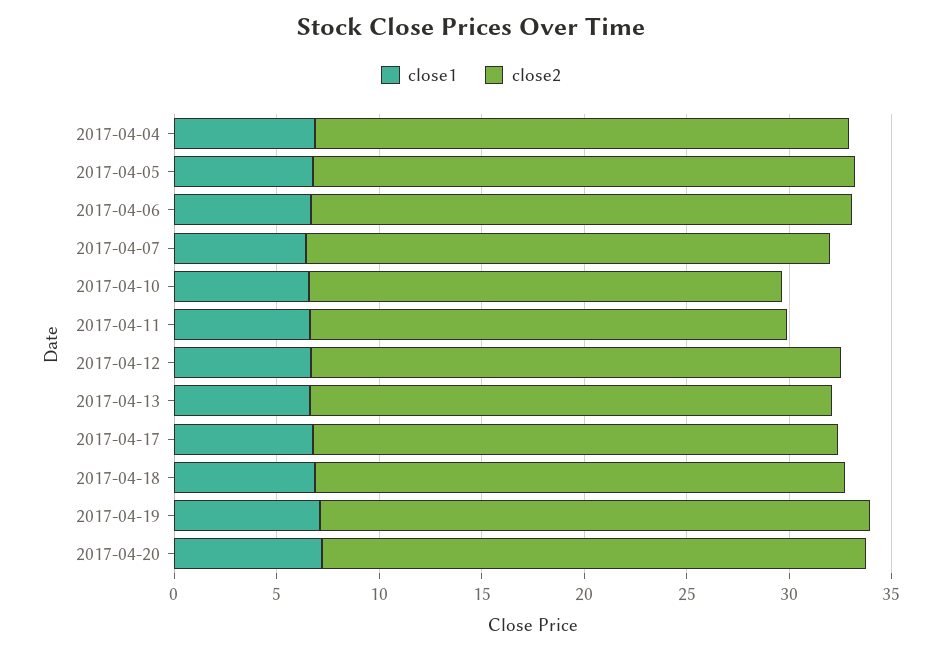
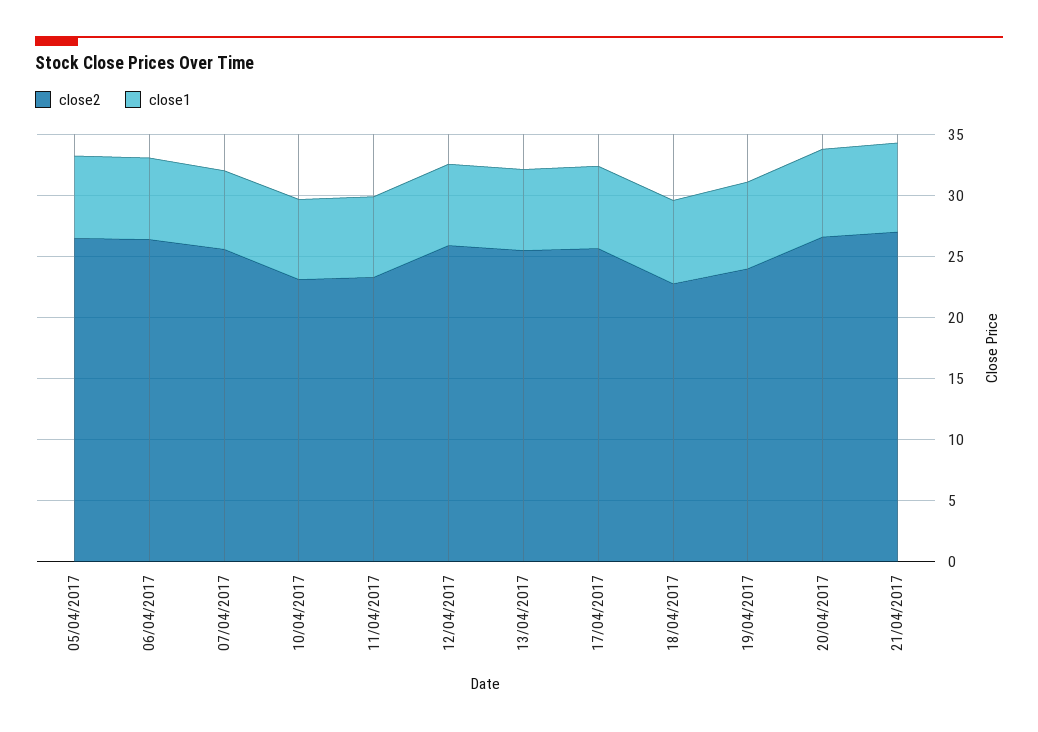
close1, 2017-04-04: 7 -> none
close2, 2017-04-04: 26 -> none
close2, 2017-04-18: 26 -> 23
close2, 2017-04-19: 27 -> 24
close2, 21/04/2017: none -> 27
close1, 21/04/2017: none -> 7

